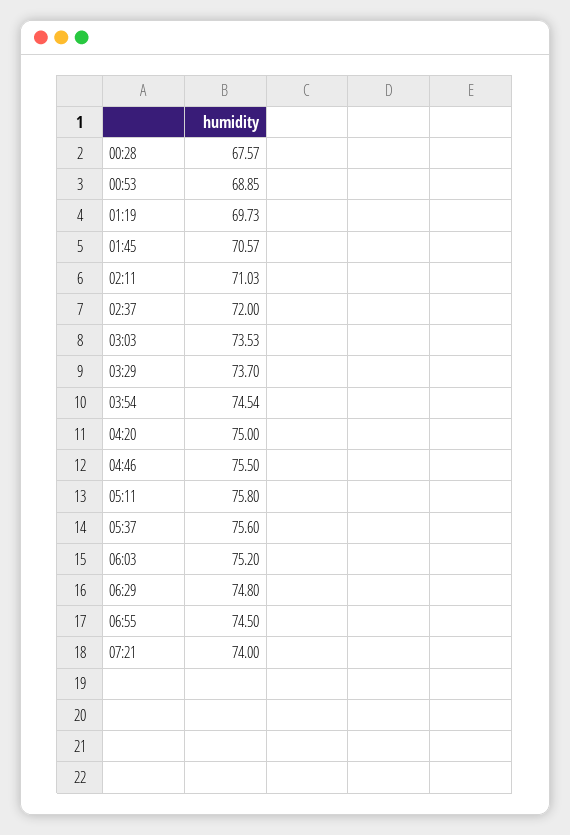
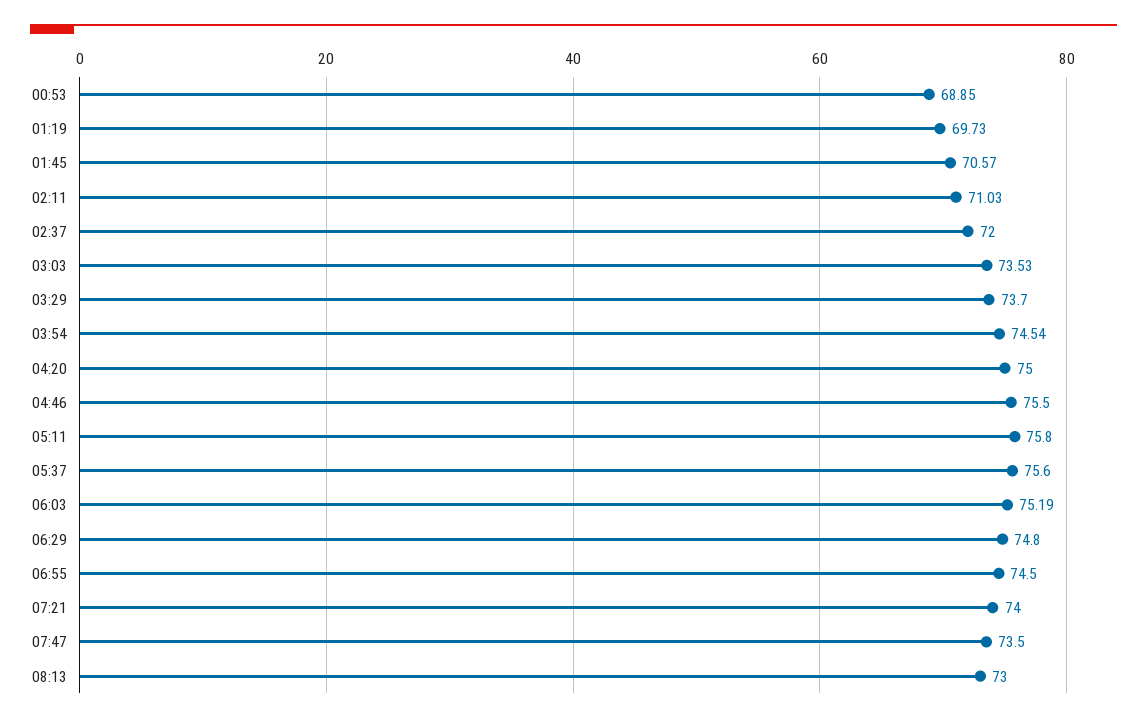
00:28: 67.57 -> none
06:03: 75.2 -> 75.19
07:47: none -> 73.5
08:13: none -> 73

